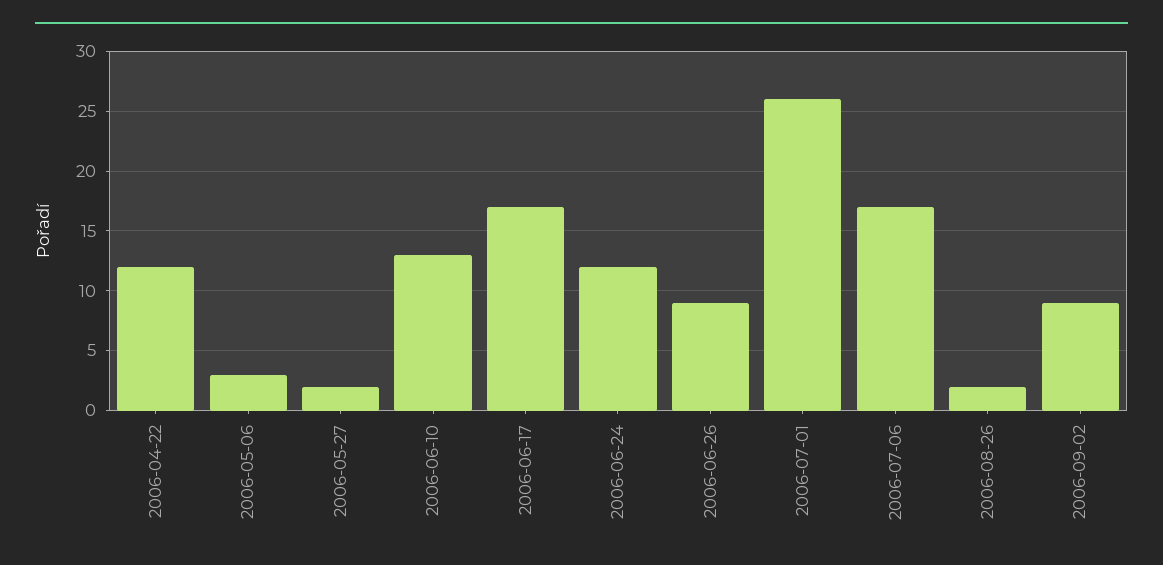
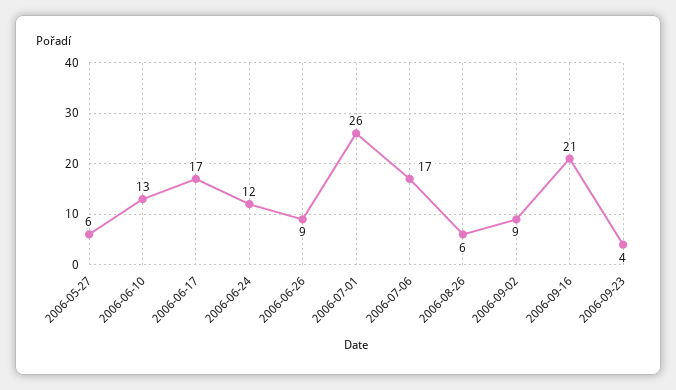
2006-04-22: 12 -> none
2006-05-06: 3 -> none
2006-05-27: 2 -> 6
2006-08-26: 2 -> 6
2006-09-16: none -> 21
2006-09-23: none -> 4

